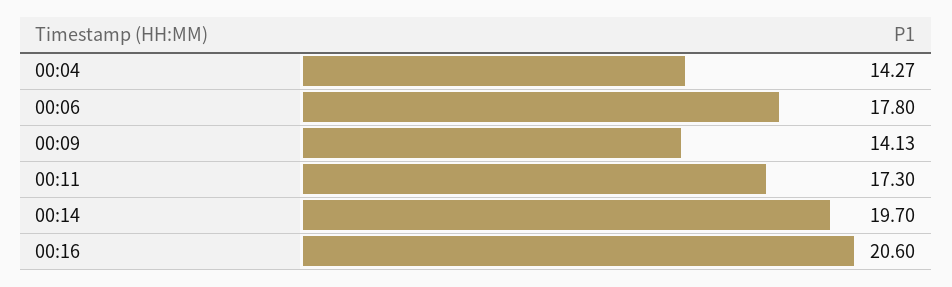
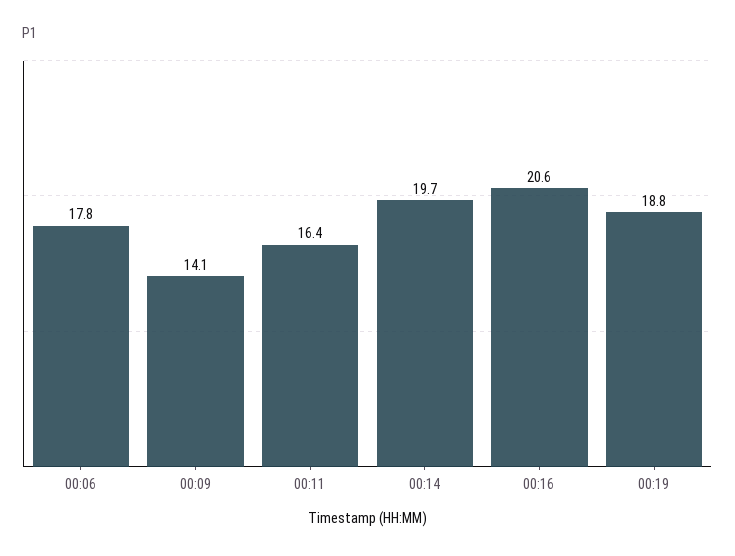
00:04: 14.27 -> none
00:11: 17.3 -> 16.4
00:19: none -> 18.8

